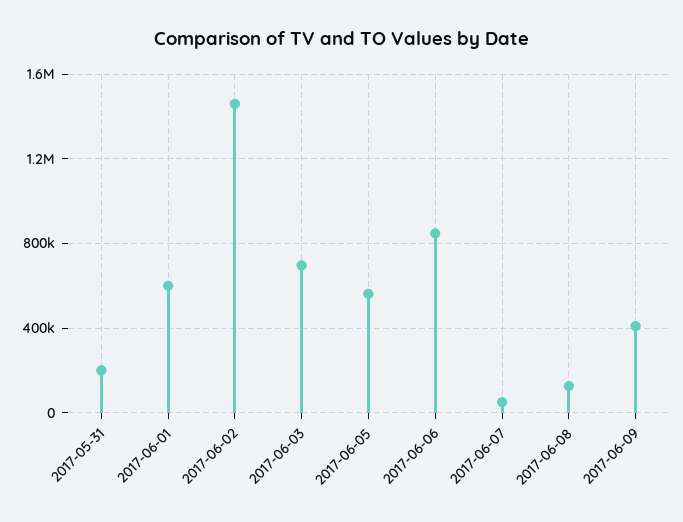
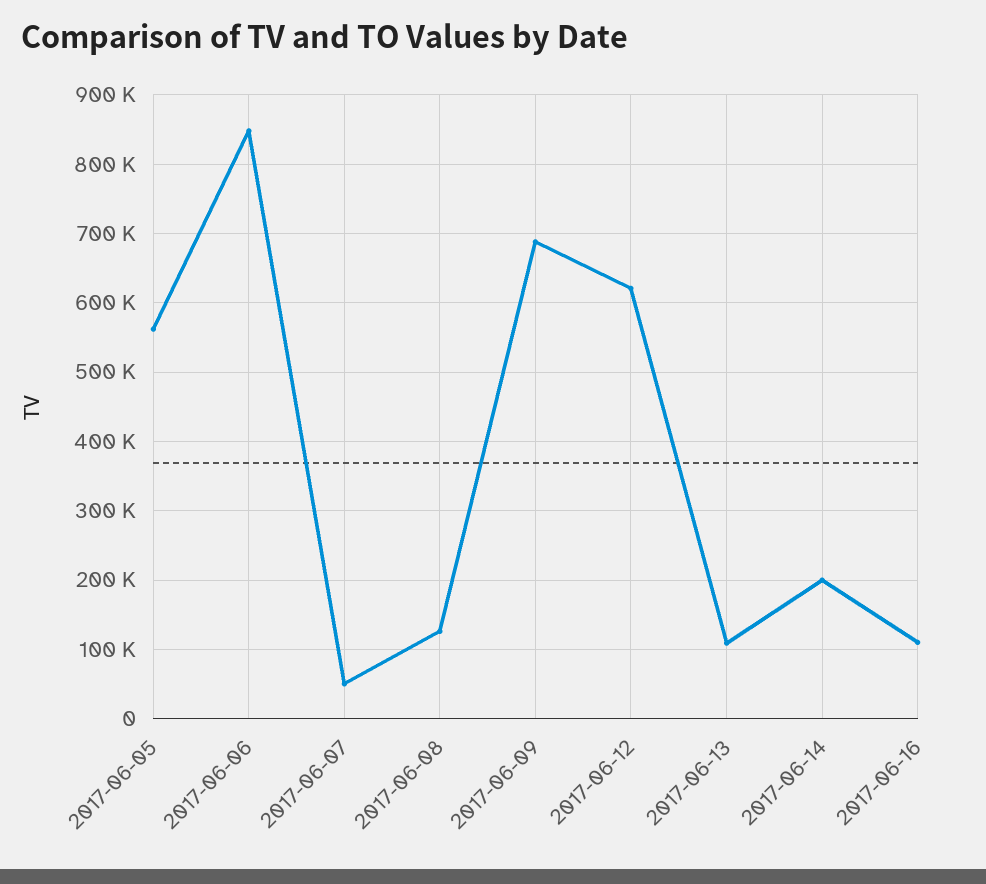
2017-05-31: 200000 -> none
2017-06-01: 600000 -> none
2017-06-02: 1450000 -> none
2017-06-03: 700000 -> none
2017-06-09: 400000 -> 690000
2017-06-12: none -> 620000
2017-06-13: none -> 110000
2017-06-14: none -> 200000
2017-06-16: none -> 110000

